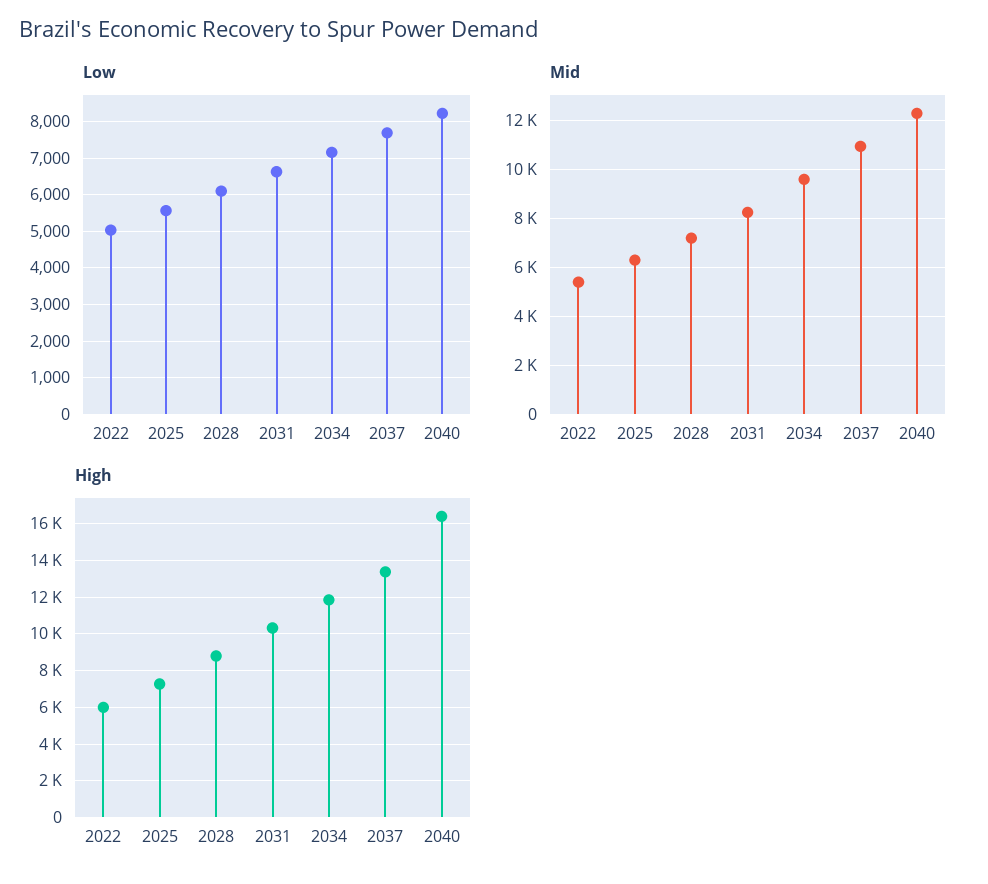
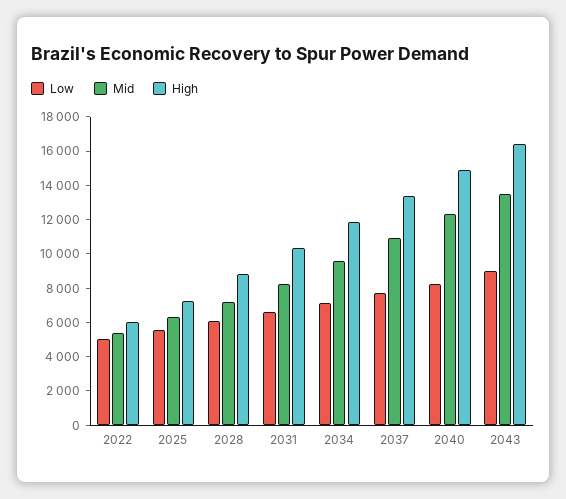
High, 2040: 16500 -> 15000
Low, 2043: none -> 9000
Mid, 2043: none -> 13500
High, 2043: none -> 16500

